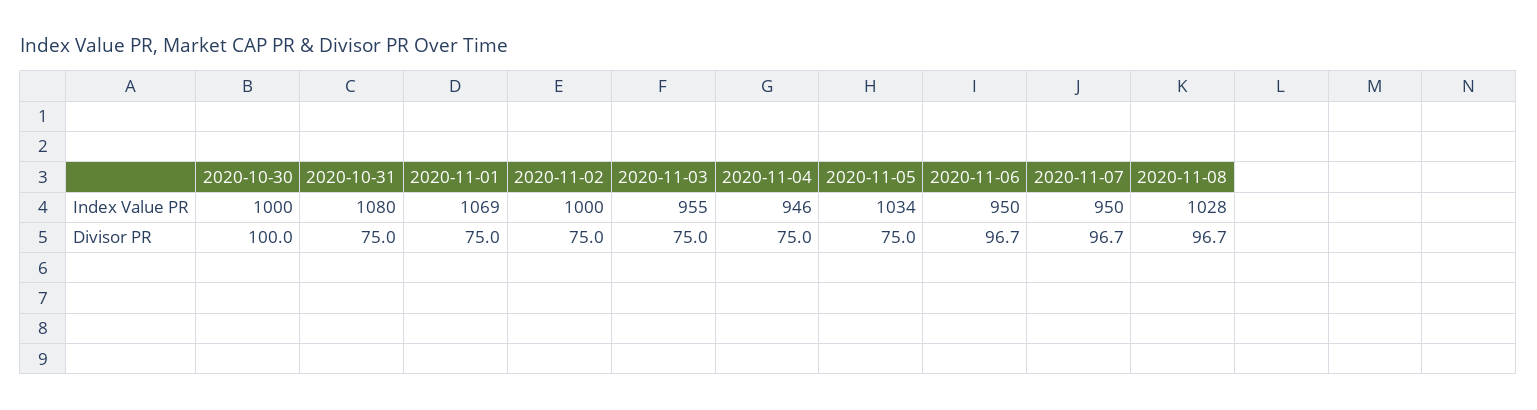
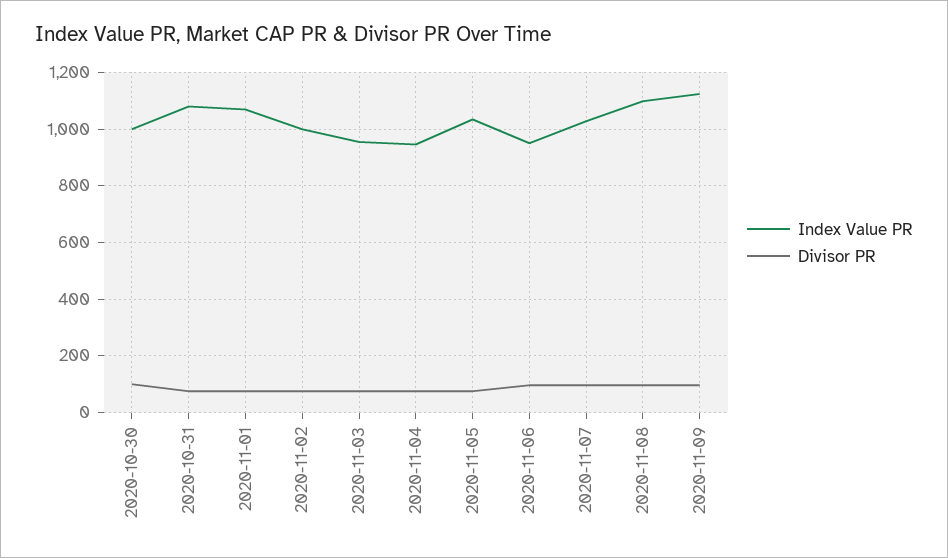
Index Value PR, 2020-11-07: 950 -> 1025
Index Value PR, 2020-11-08: 1028 -> 1100
Index Value PR, 2020-11-09: none -> 1125
Divisor PR, 2020-11-09: none -> 100

